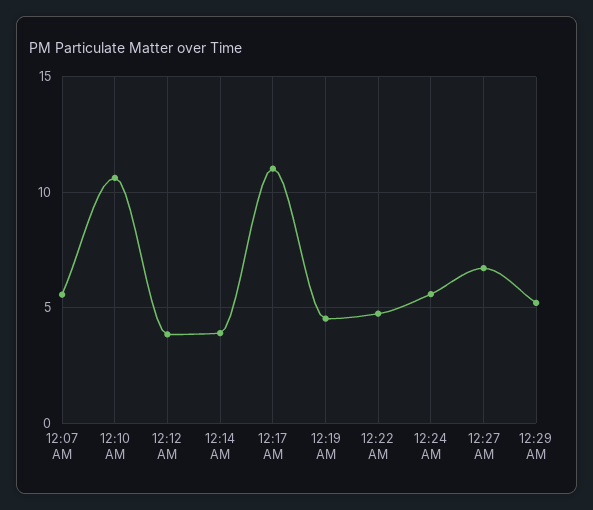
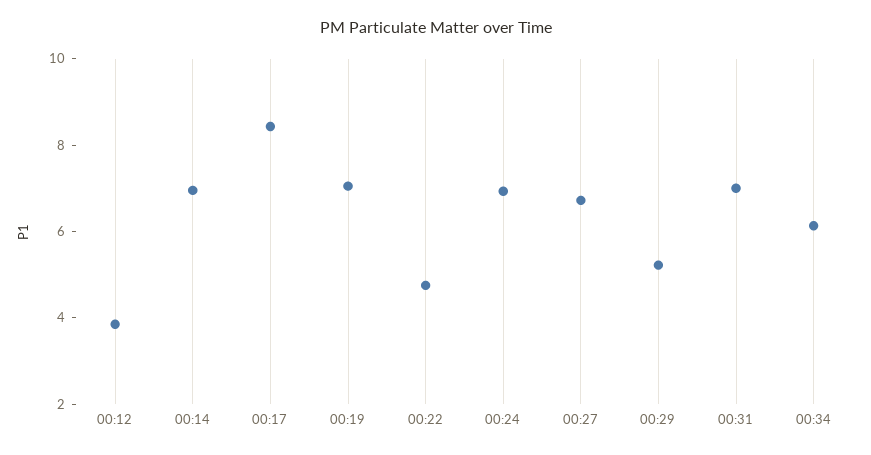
12:07 AM: 5.5 -> none
12:10 AM: 10.5 -> none
12:14 AM: 4 -> 7
12:17 AM: 11 -> 8.5
12:19 AM: 4.5 -> 7
12:24 AM: 5.5 -> 7
00:31: none -> 7
00:34: none -> 6

